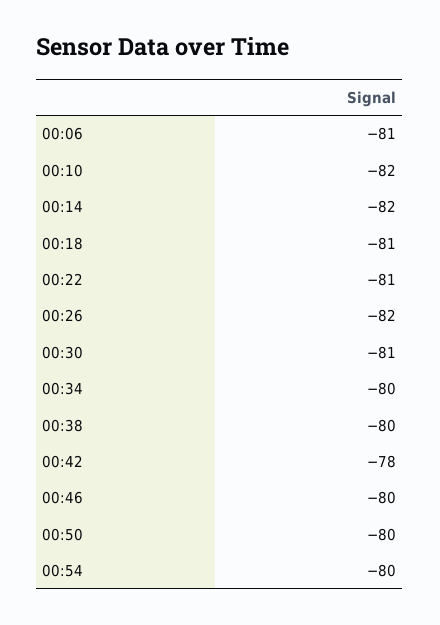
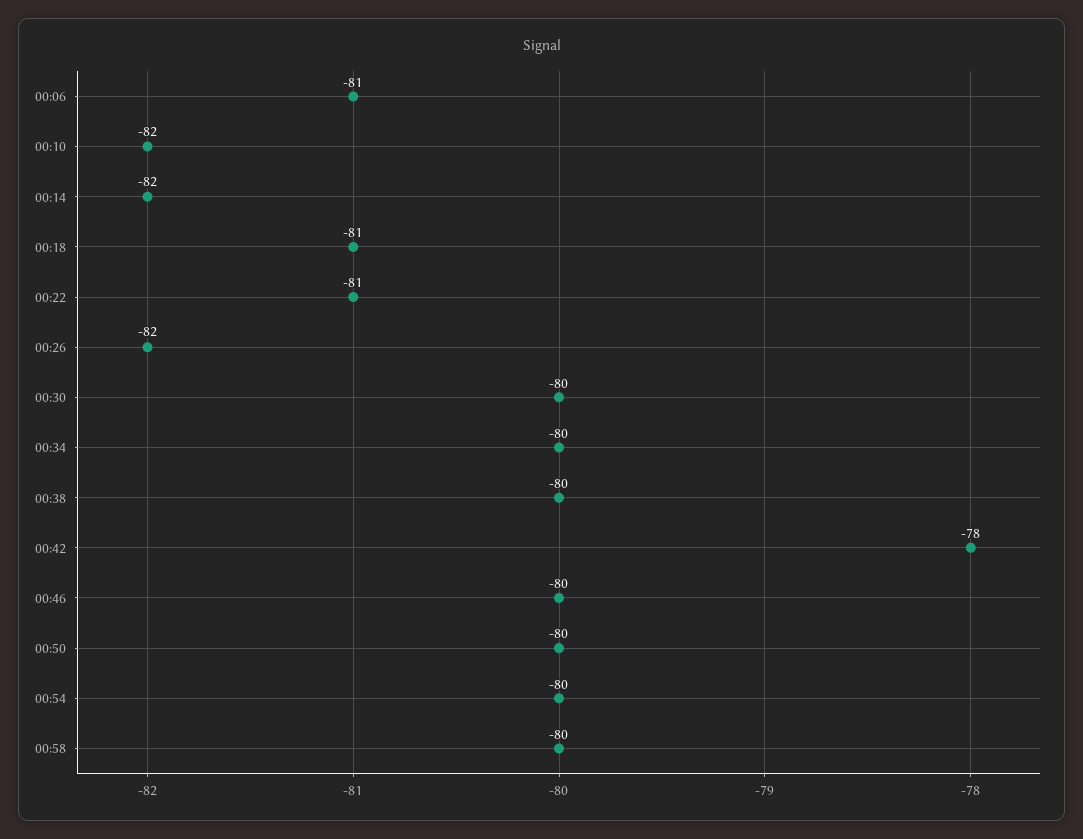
00:30: -81 -> -80
00:58: none -> -80

